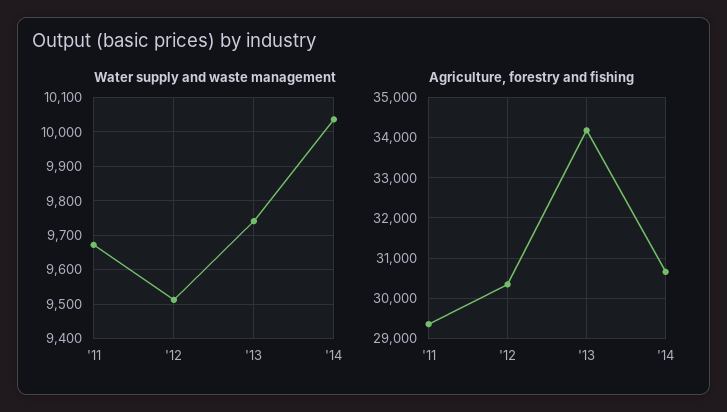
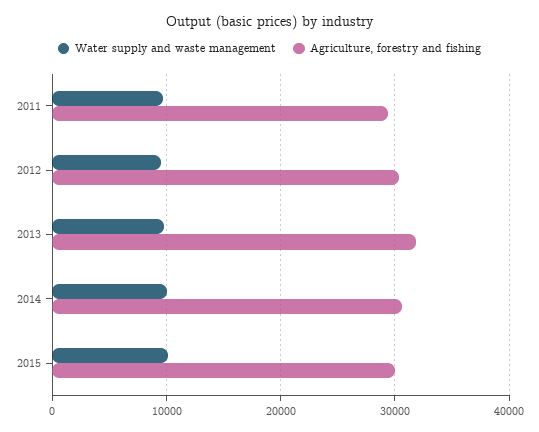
Agriculture, forestry and fishing, '13: 34200 -> 32000
Water supply and waste management, 2015: none -> 10000
Agriculture, forestry and fishing, 2015: none -> 30000

